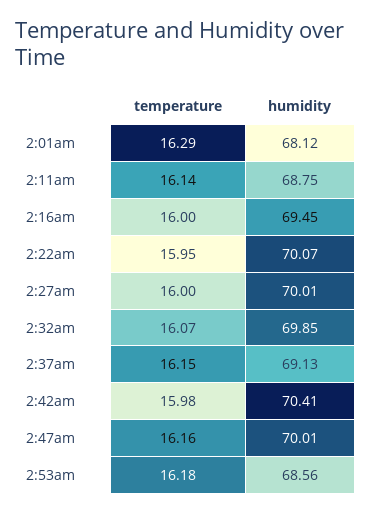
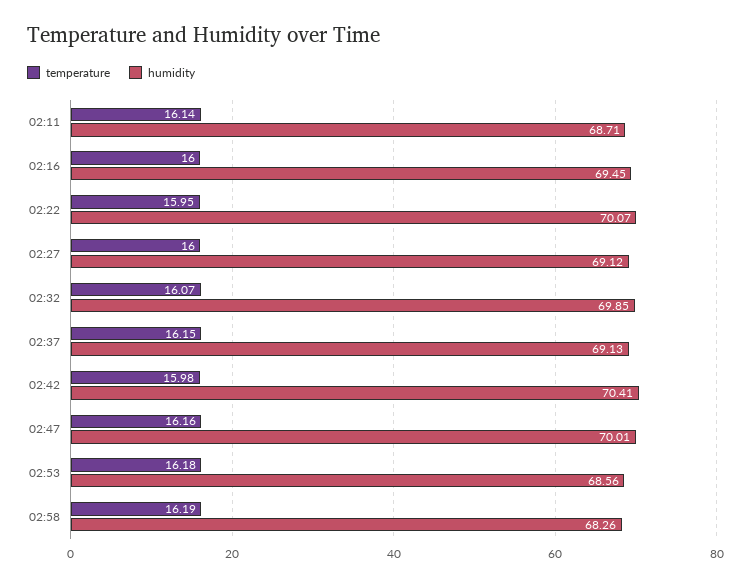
temperature, 2:01am: 16.29 -> none
humidity, 2:01am: 68.12 -> none
humidity, 2:11am: 68.75 -> 68.71
humidity, 2:27am: 70.01 -> 69.12
temperature, 02:58: none -> 16.19
humidity, 02:58: none -> 68.26

